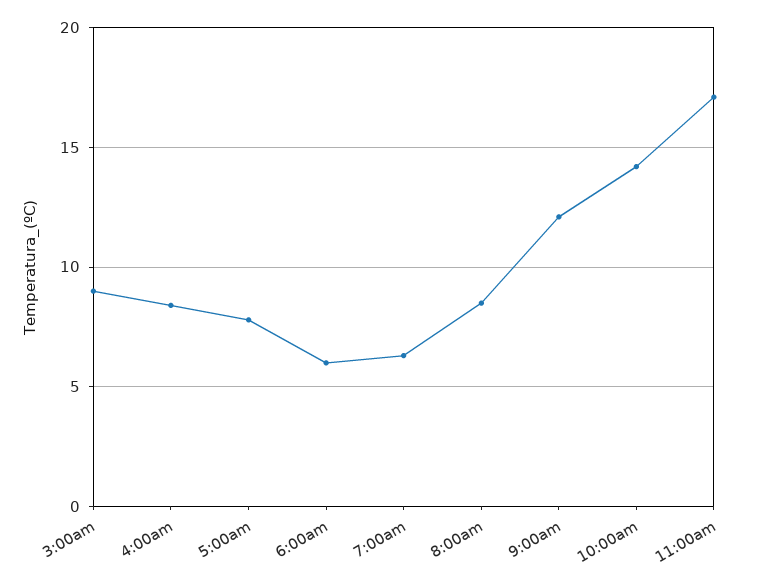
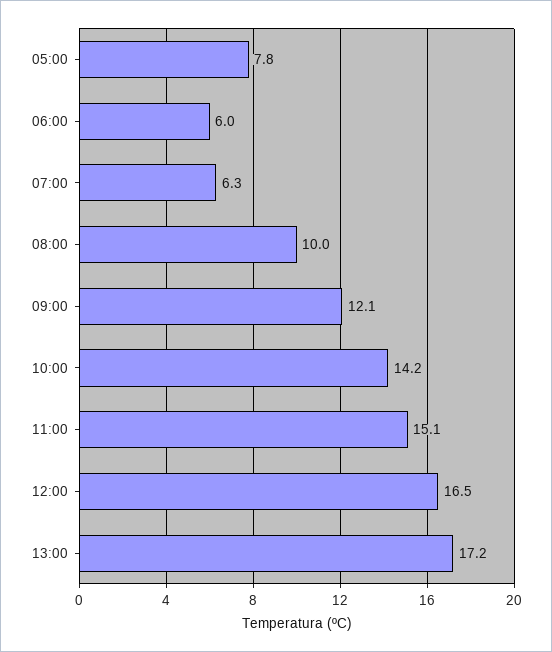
3:00am: 9 -> none
4:00am: 8.5 -> none
8:00am: 8.5 -> 10
11:00am: 17 -> 15.1
12:00: none -> 16.5
13:00: none -> 17.2

